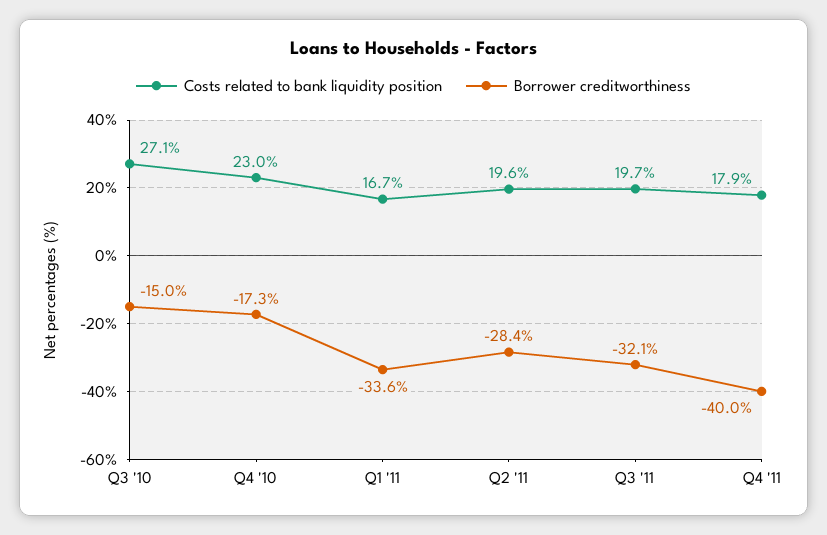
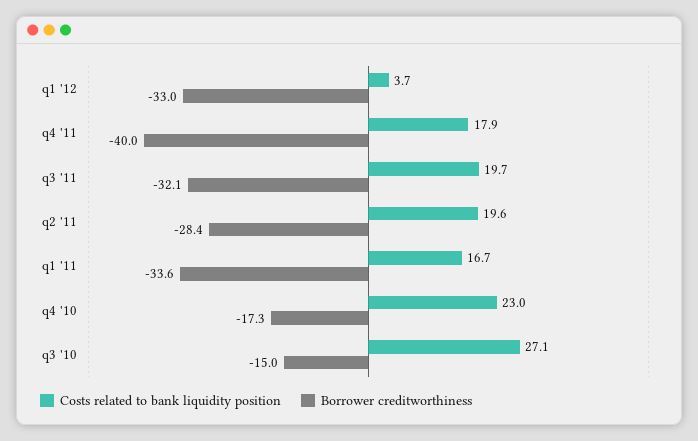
Costs related to bank liquidity position, q1 '12: none -> 3.7
Borrower creditworthiness, q1 '12: none -> -33

